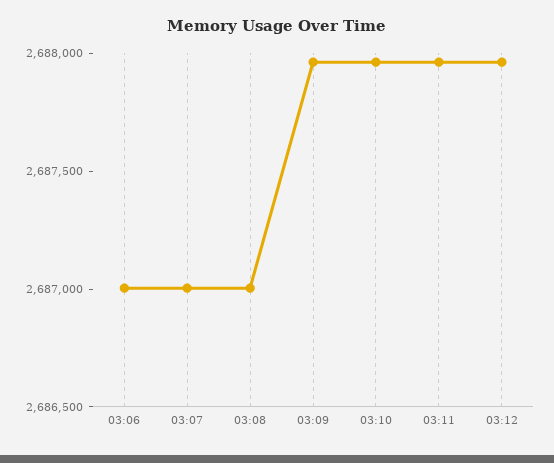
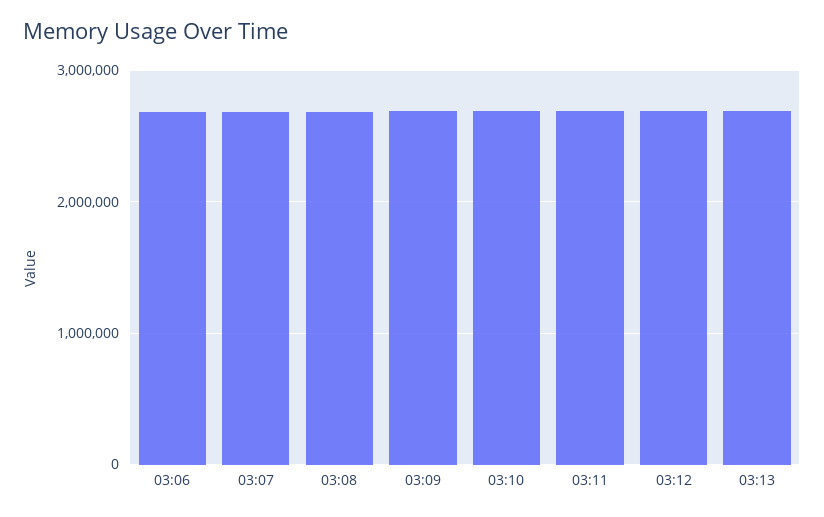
03:13: none -> 2700000

